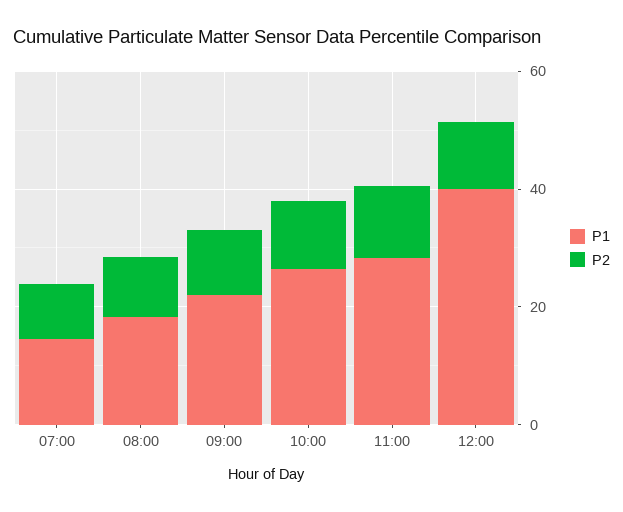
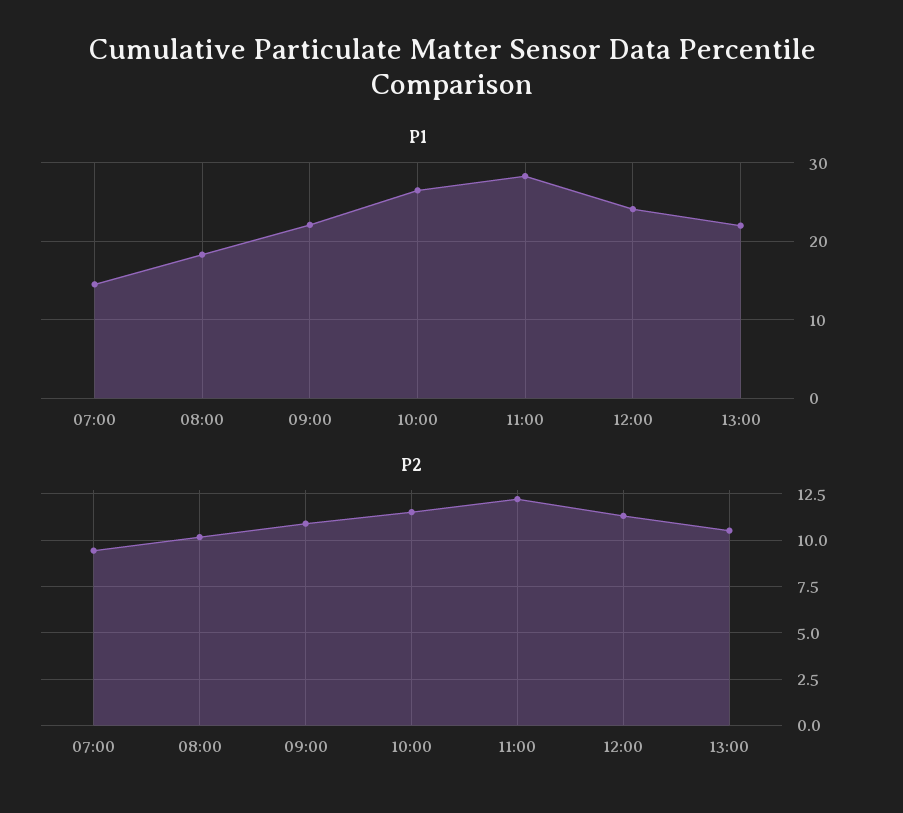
P1, 12:00: 40 -> 24
P1, 13:00: none -> 22
P2, 13:00: none -> 10.5

